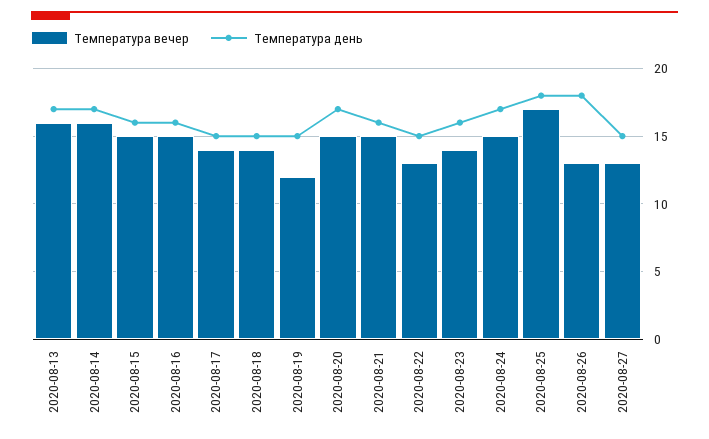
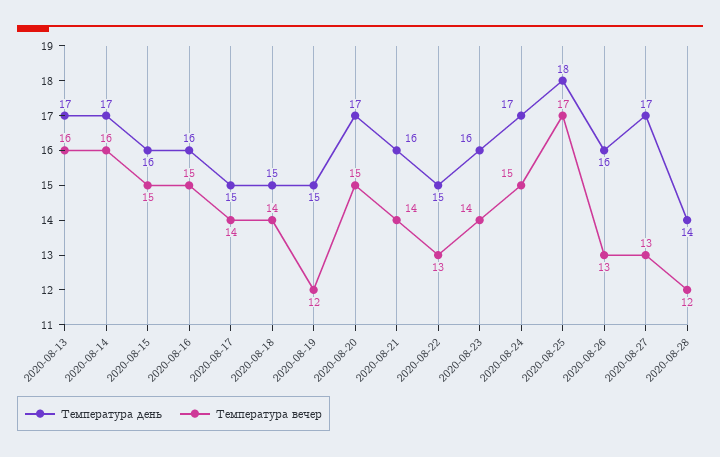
Температура вечер, 2020-08-21: 15 -> 14
Температура день, 2020-08-26: 18 -> 16
Температура день, 2020-08-27: 15 -> 17
Температура день, 2020-08-28: none -> 14
Температура вечер, 2020-08-28: none -> 12

